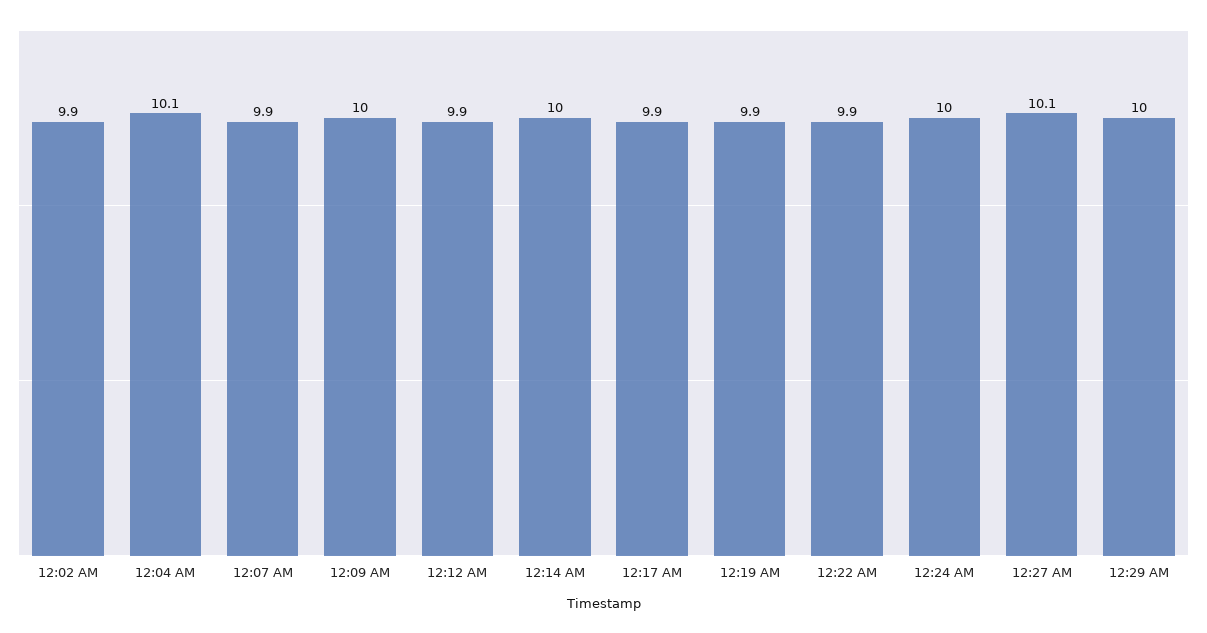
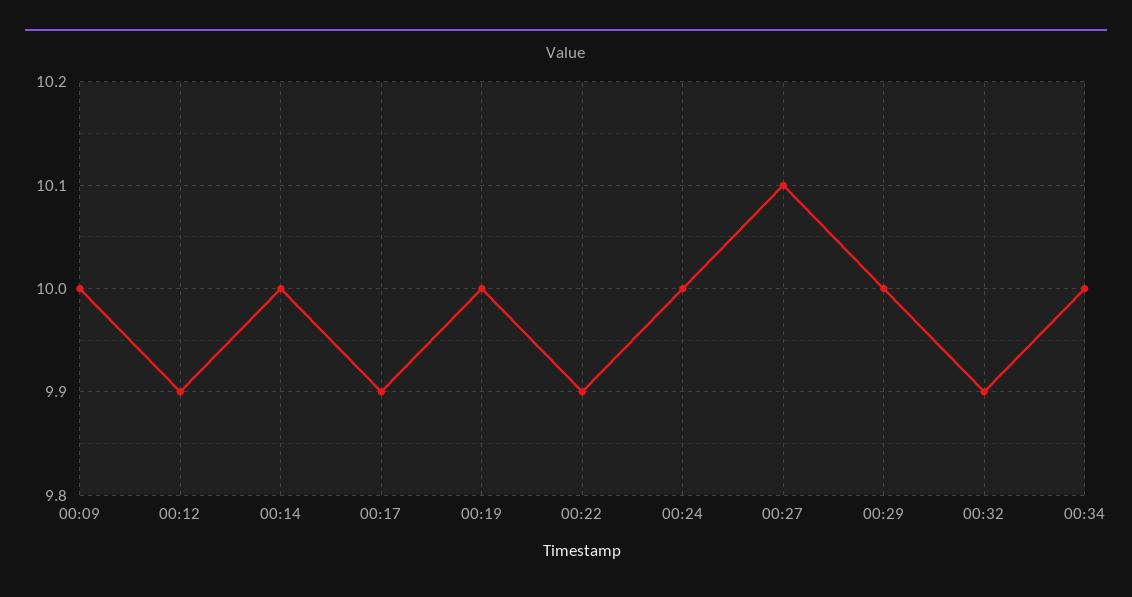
12:02 AM: 9.9 -> none
12:04 AM: 10.1 -> none
12:07 AM: 9.9 -> none
12:19 AM: 9.9 -> 10
00:32: none -> 9.9
00:34: none -> 10

